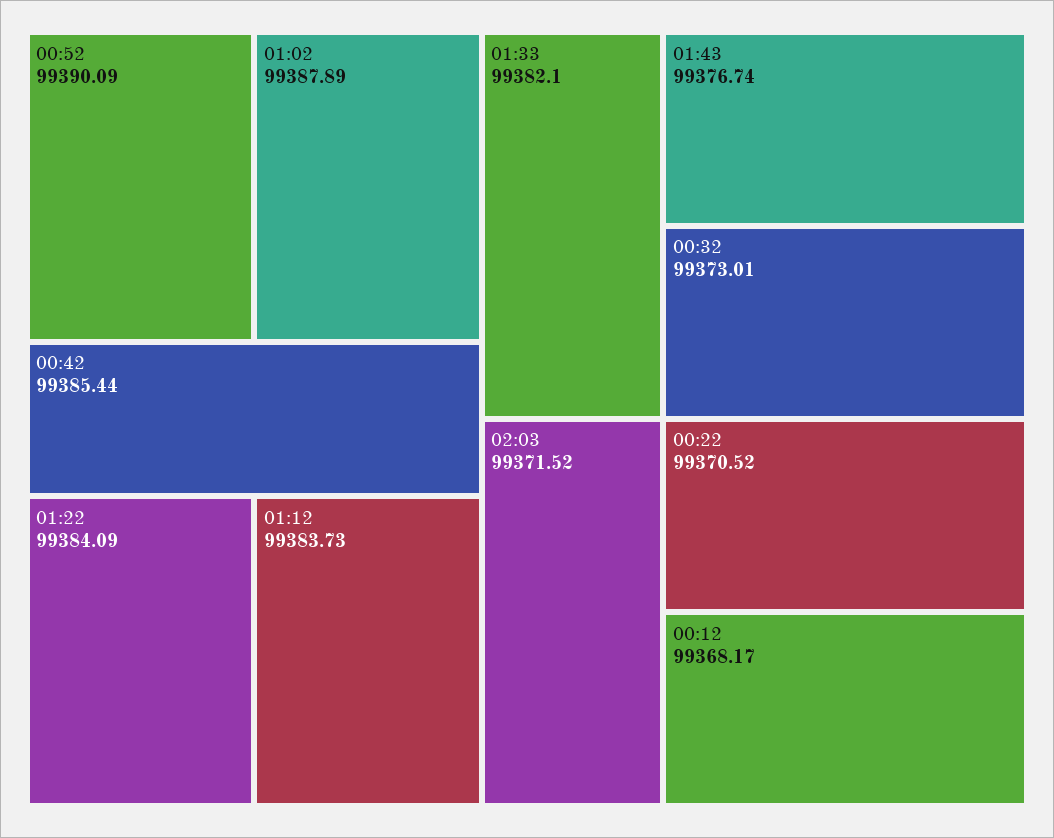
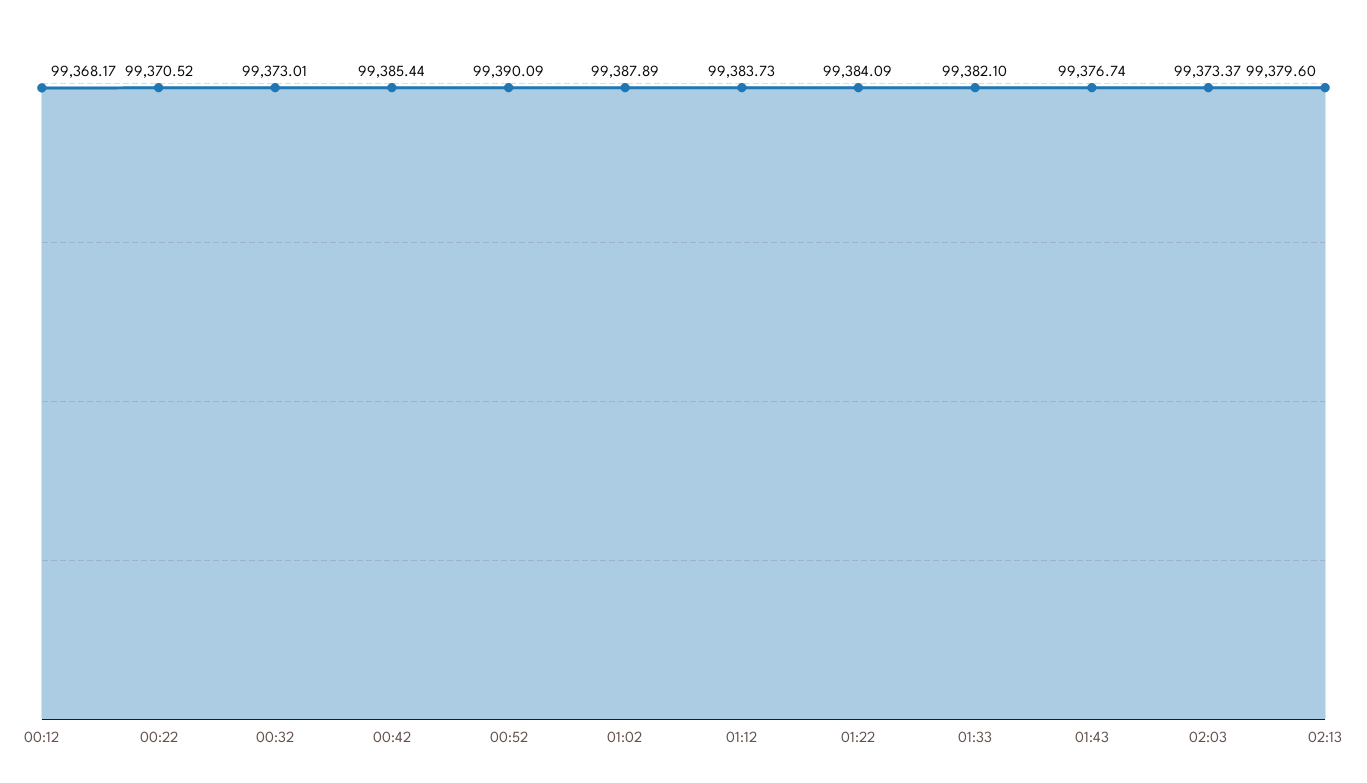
02:03: 99371.52 -> 99373.37
02:13: none -> 99379.6

